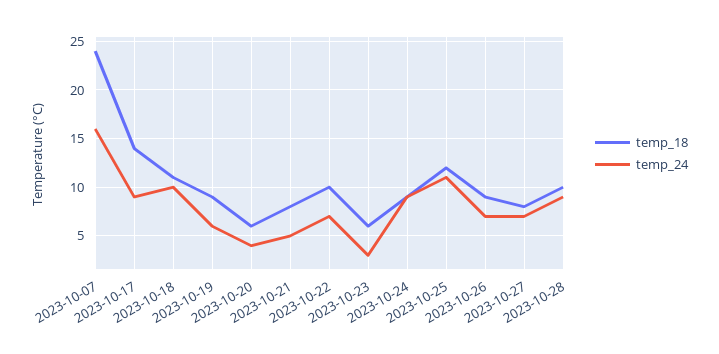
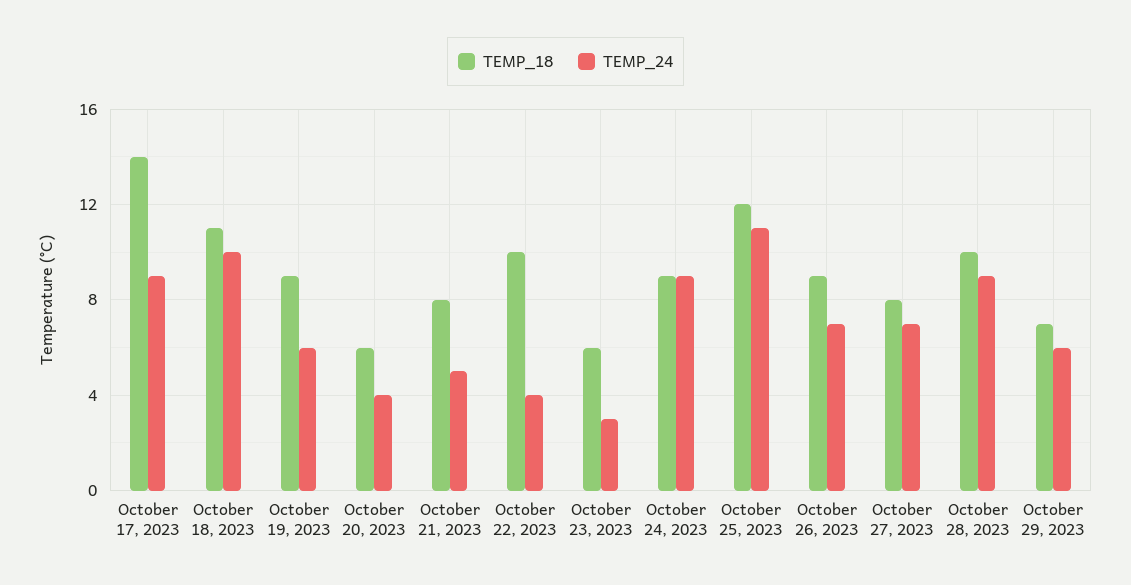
temp_18, 2023-10-07: 24 -> none
temp_24, 2023-10-07: 16 -> none
temp_24, 2023-10-22: 7 -> 4
temp_18, October 29, 2023: none -> 7
temp_24, October 29, 2023: none -> 6

